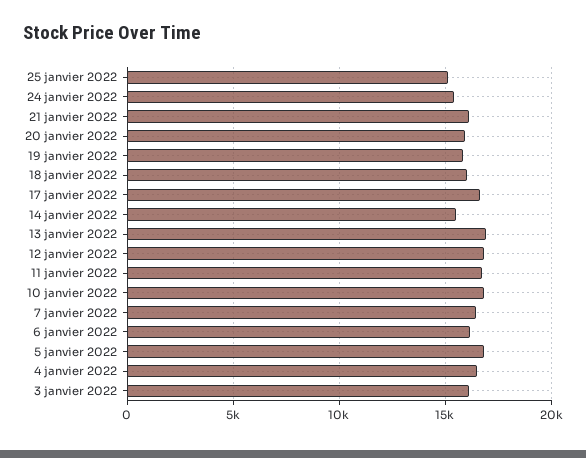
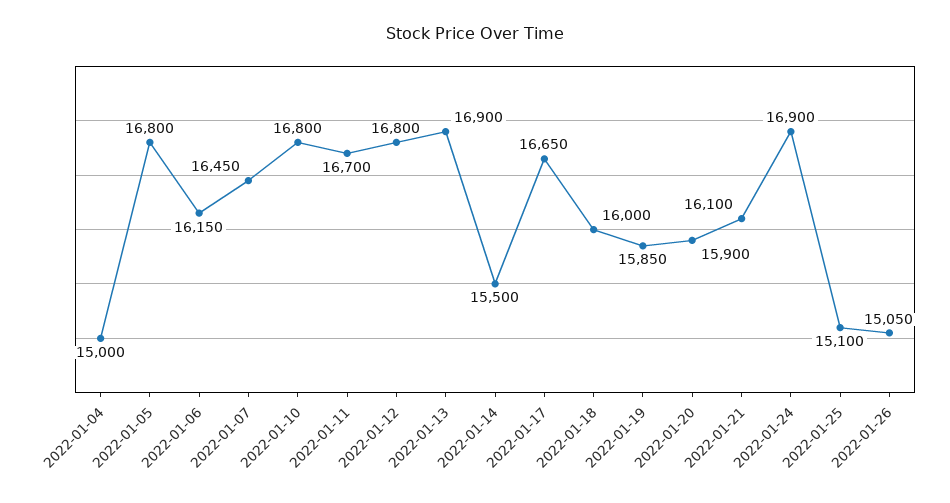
24 janvier 2022: 15500 -> 16900
4 janvier 2022: 16500 -> 15000
3 janvier 2022: 16000 -> none
2022-01-26: none -> 15050

